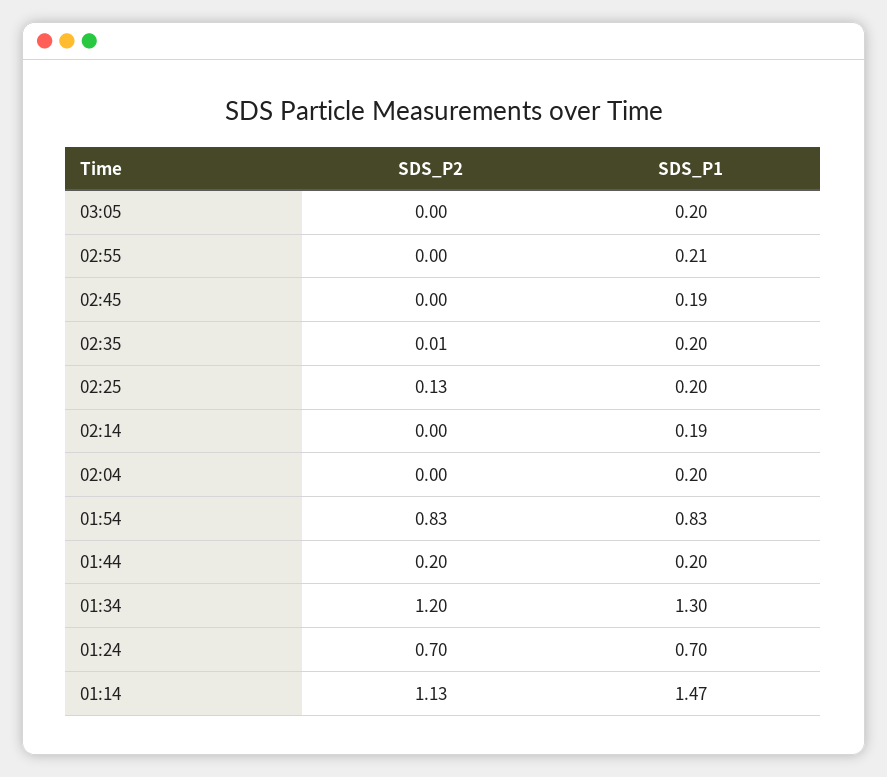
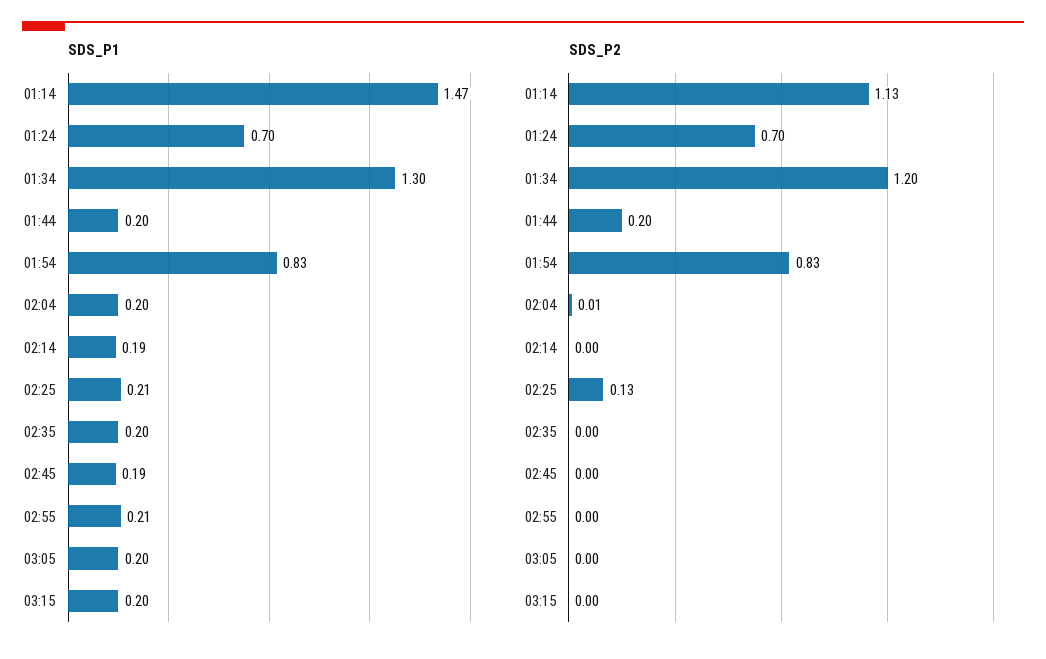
SDS_P2, 02:35: 0.01 -> 0
SDS_P1, 02:25: 0.2 -> 0.21
SDS_P2, 02:04: 0 -> 0.01
SDS_P1, 03:15: none -> 0.2
SDS_P2, 03:15: none -> 0

